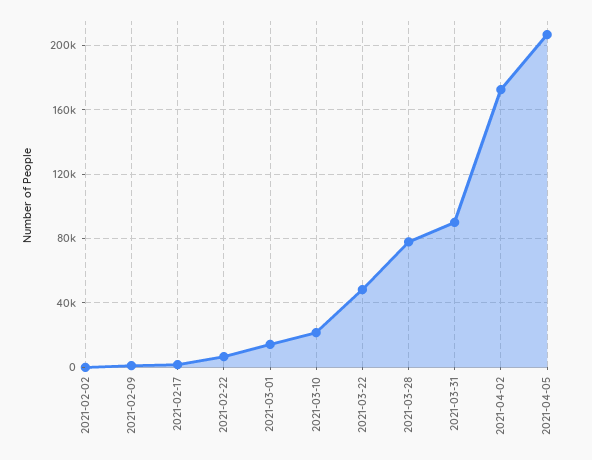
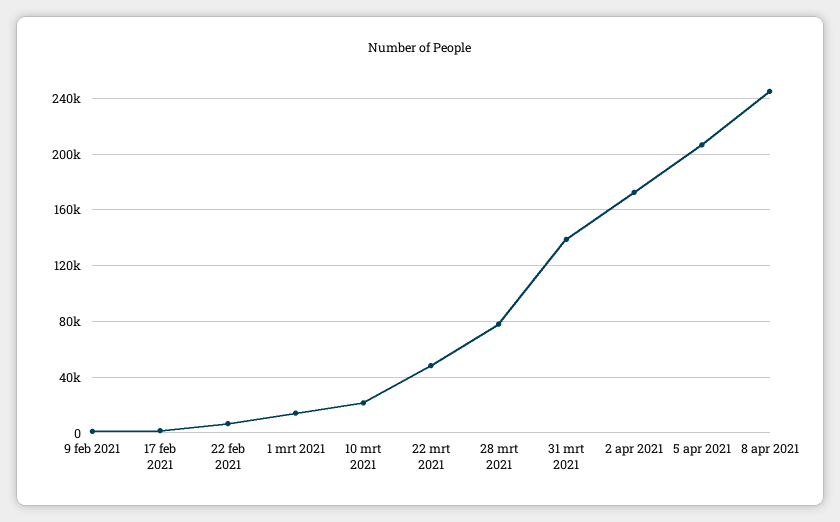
2021-02-02: 0 -> none
2021-03-31: 90000 -> 140000
8 apr 2021: none -> 245000

